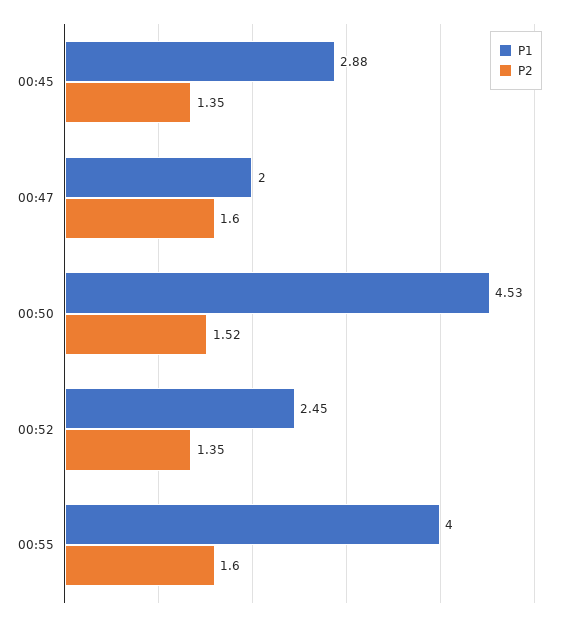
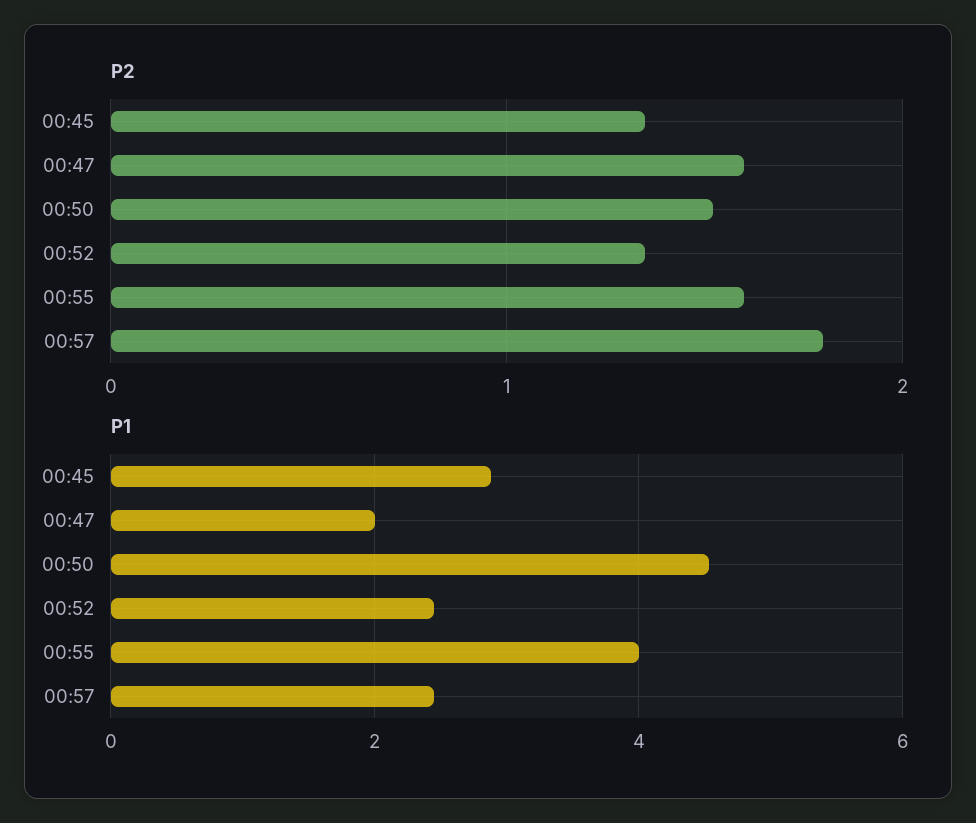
P2, 00:57: none -> 1.8
P1, 00:57: none -> 2.4

